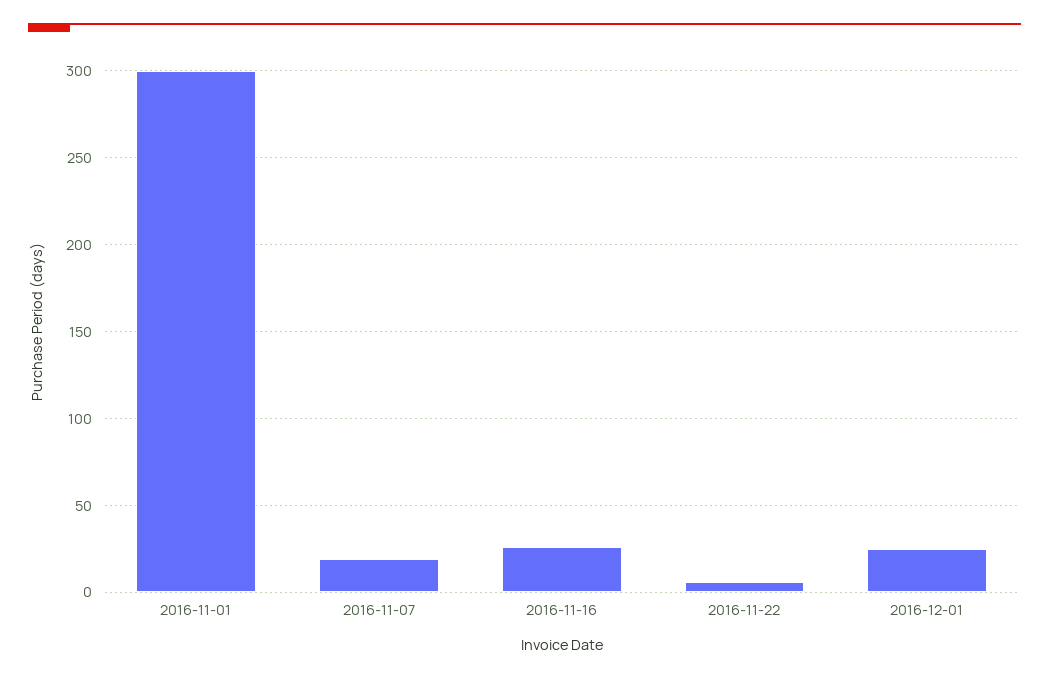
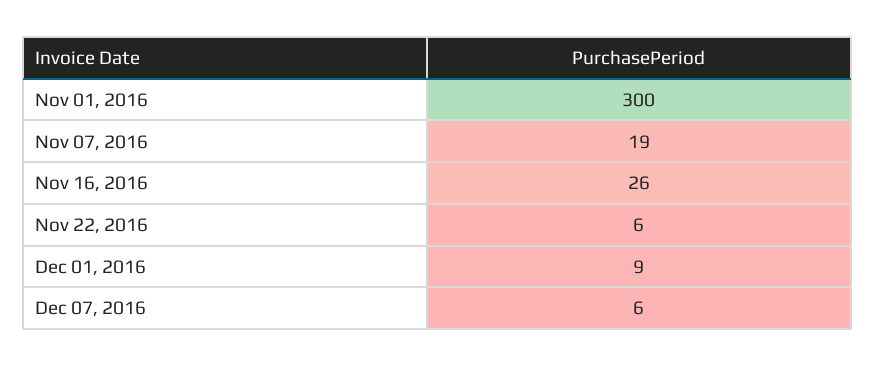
2016-12-01: 25 -> 9
Dec 07, 2016: none -> 6

